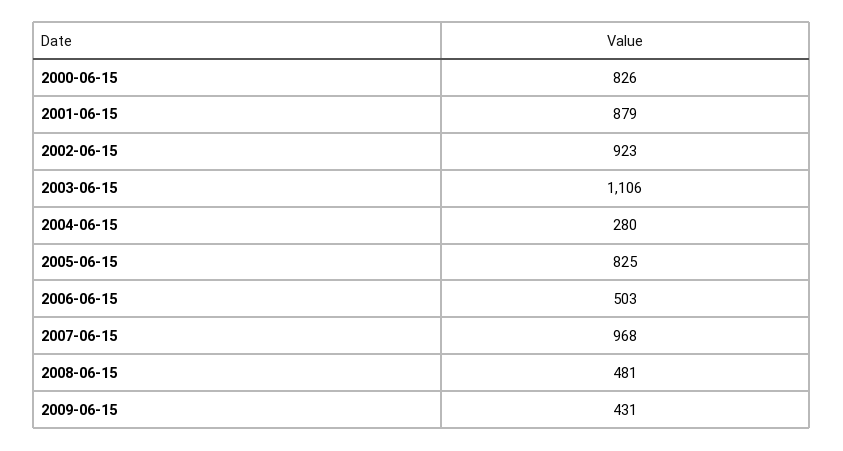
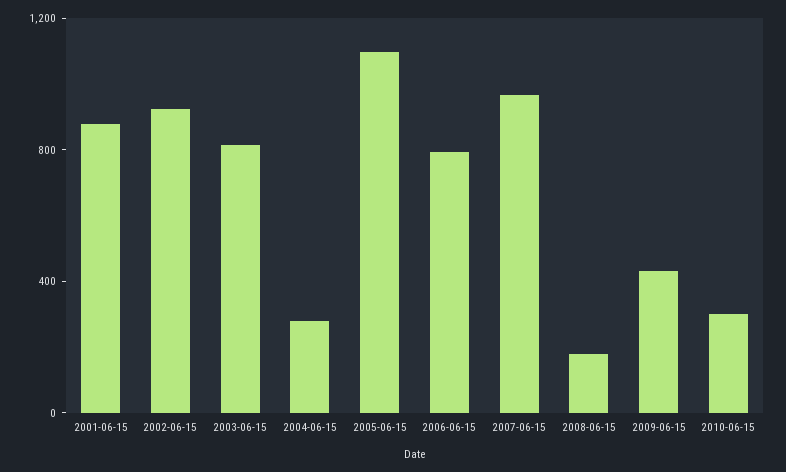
2000-06-15: 826 -> none
2003-06-15: 1106 -> 800
2005-06-15: 825 -> 1100
2006-06-15: 503 -> 800
2008-06-15: 481 -> 200
2010-06-15: none -> 300

